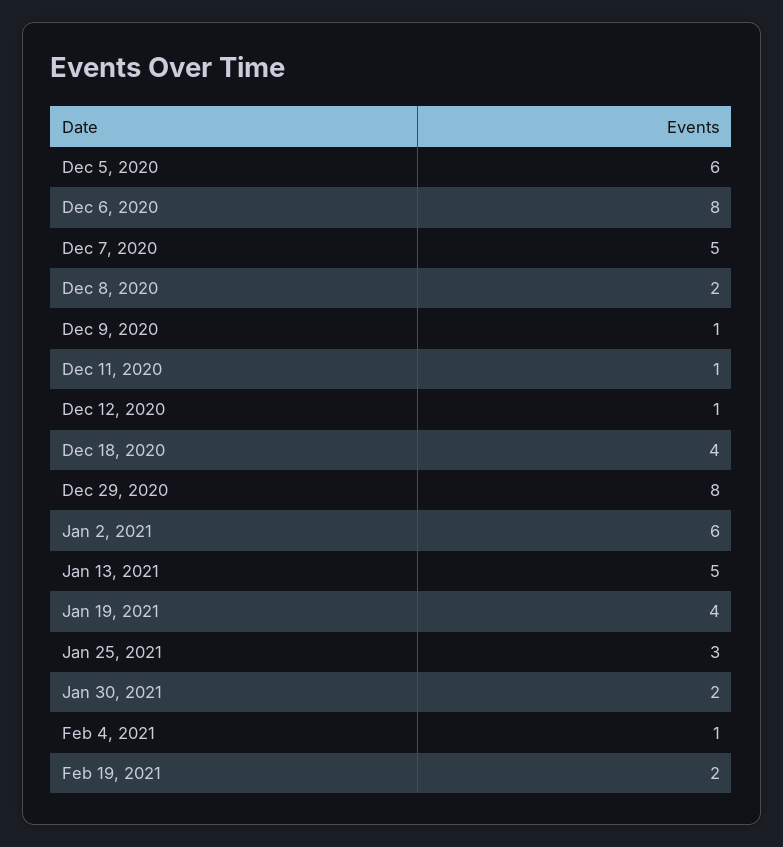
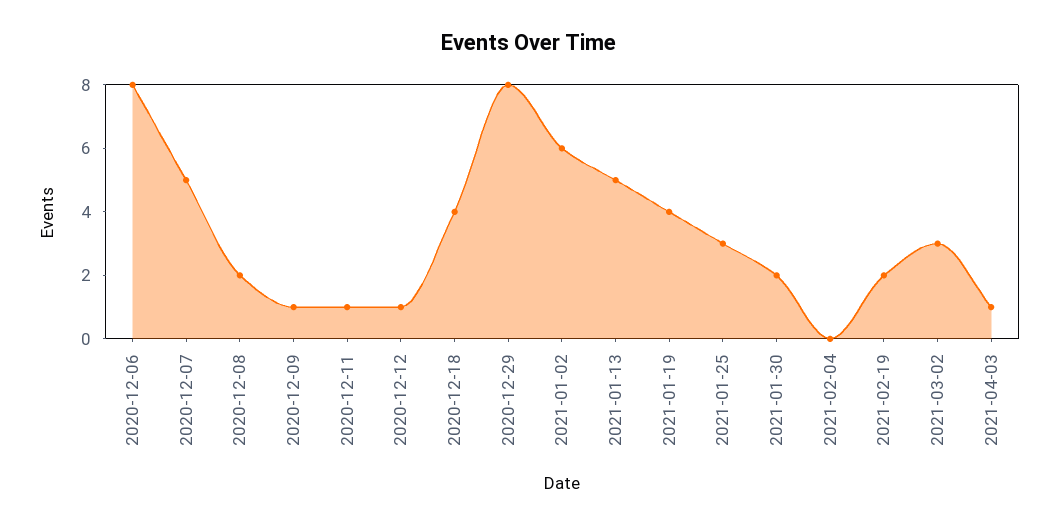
Dec 5, 2020: 6 -> none
Feb 4, 2021: 1 -> 0
2021-03-02: none -> 3
2021-04-03: none -> 1

